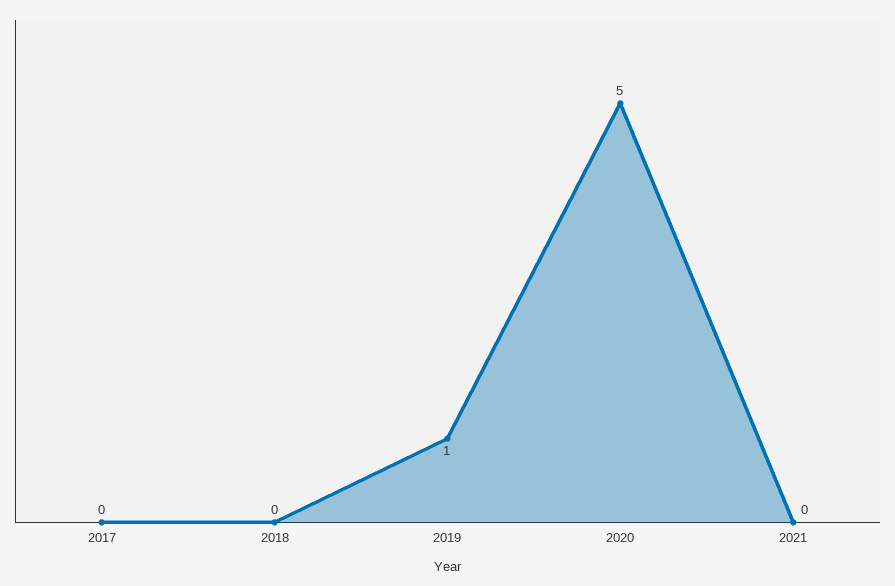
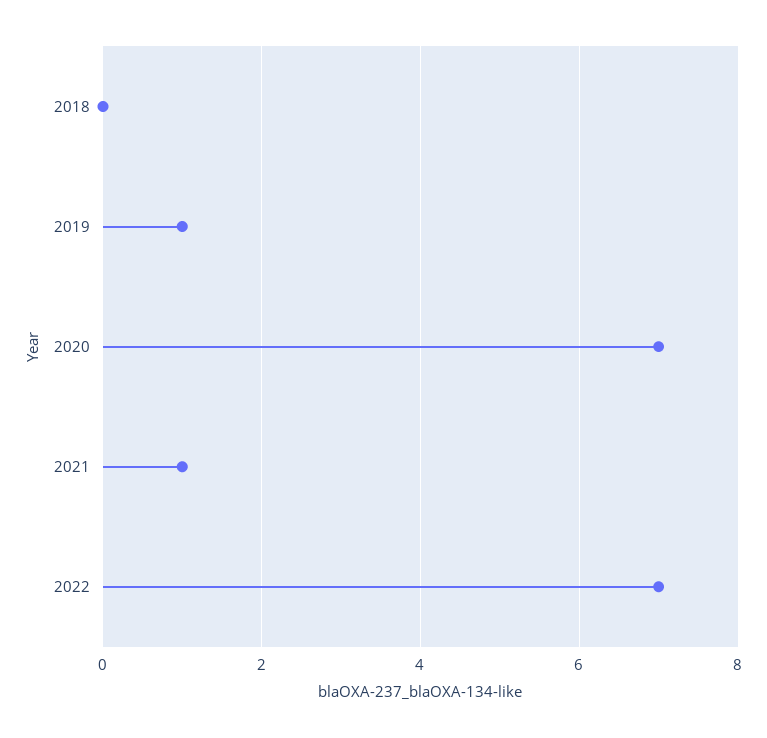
2017: 0 -> none
2020: 5 -> 7
2021: 0 -> 1
2022: none -> 7

